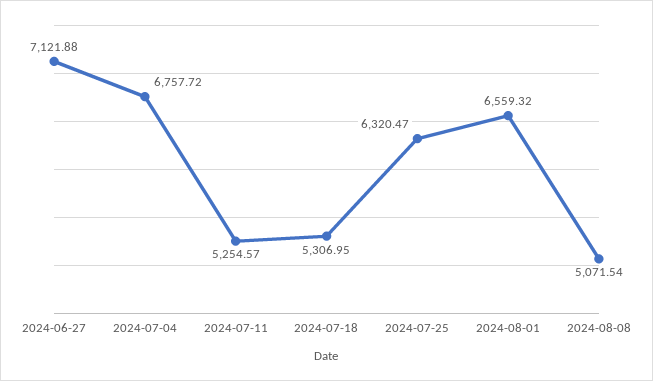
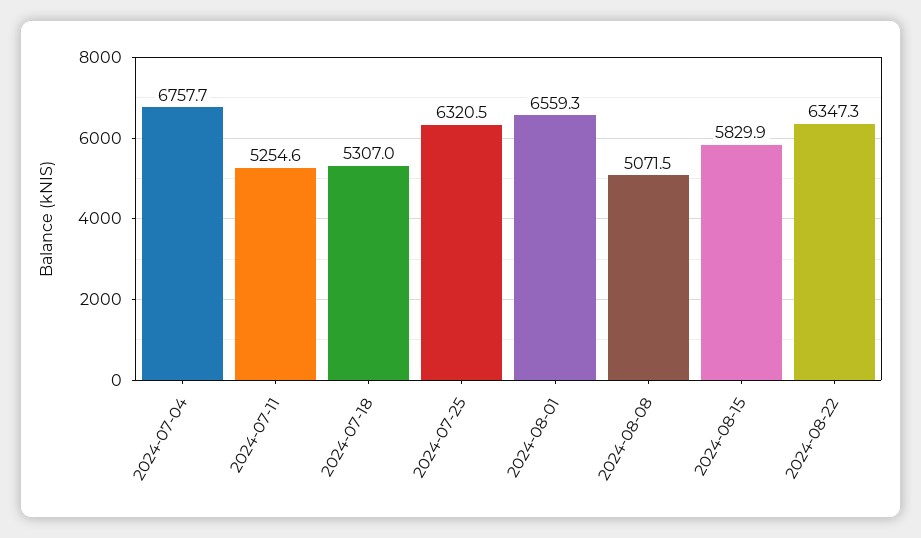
2024-06-27: 7121.88 -> none
2024-08-15: none -> 5829.9
2024-08-22: none -> 6347.3

